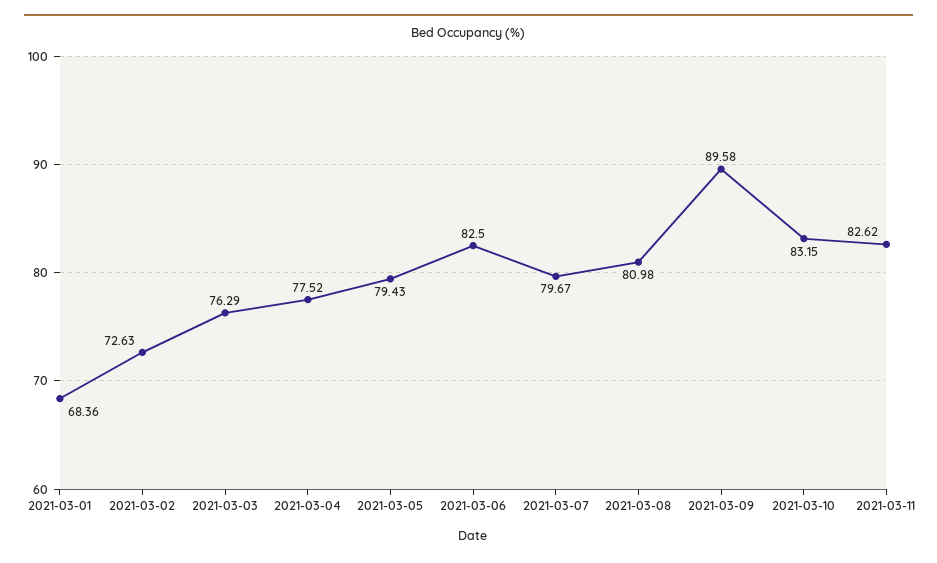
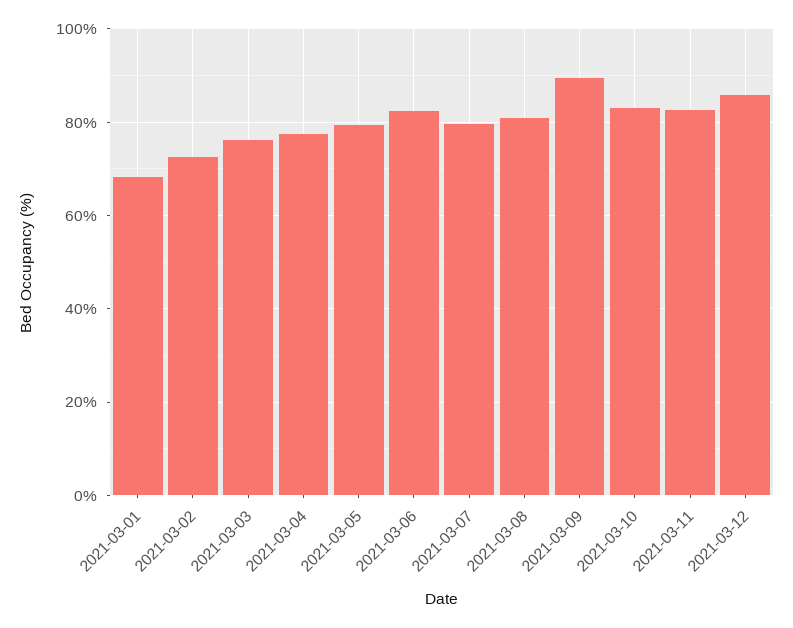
2021-03-12: none -> 86

